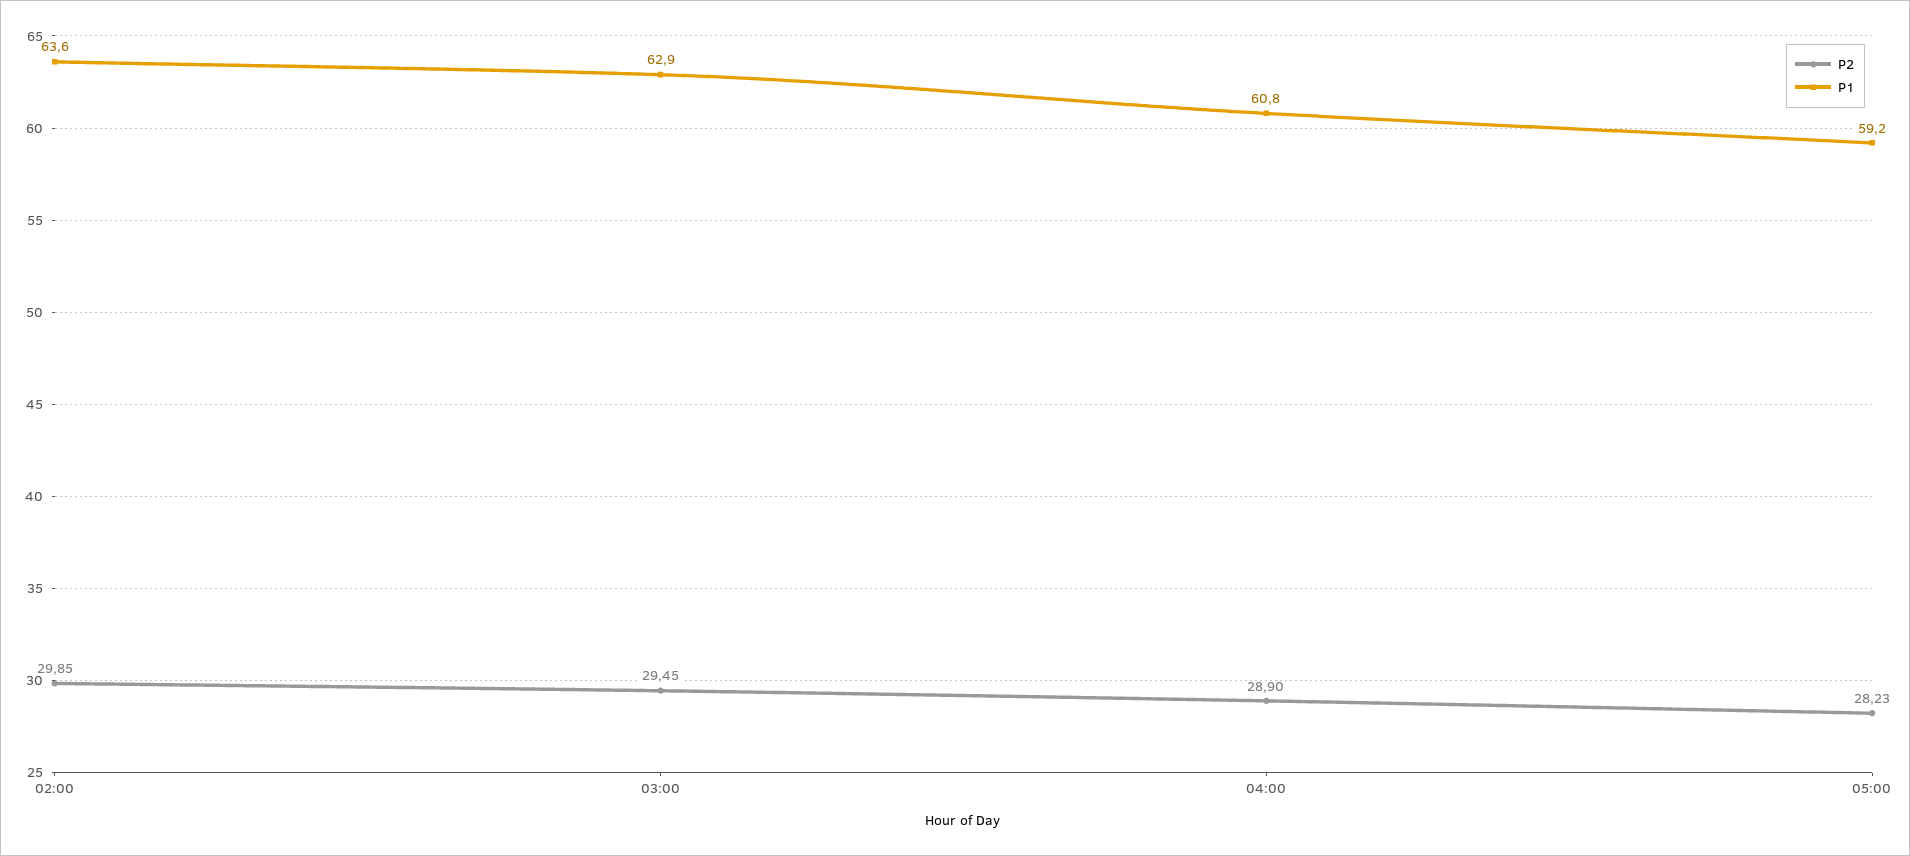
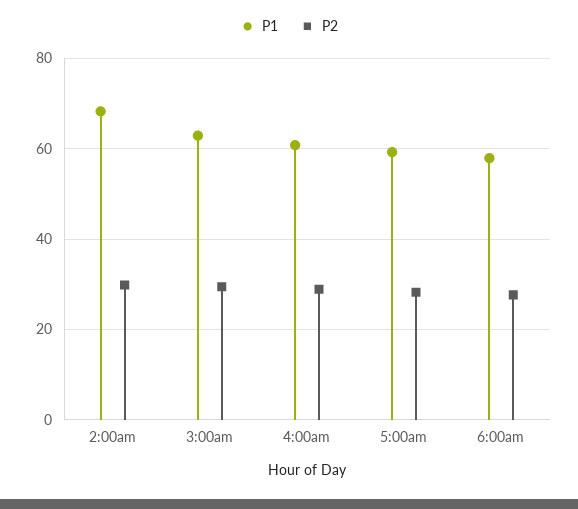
P1, 02:00: 63.6 -> 68
P1, 6:00am: none -> 58
P2, 6:00am: none -> 28

